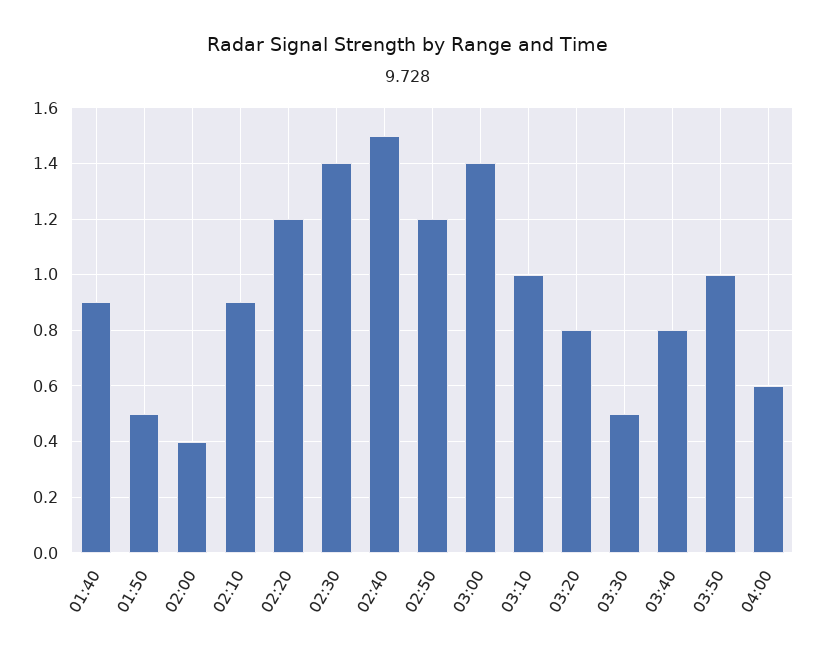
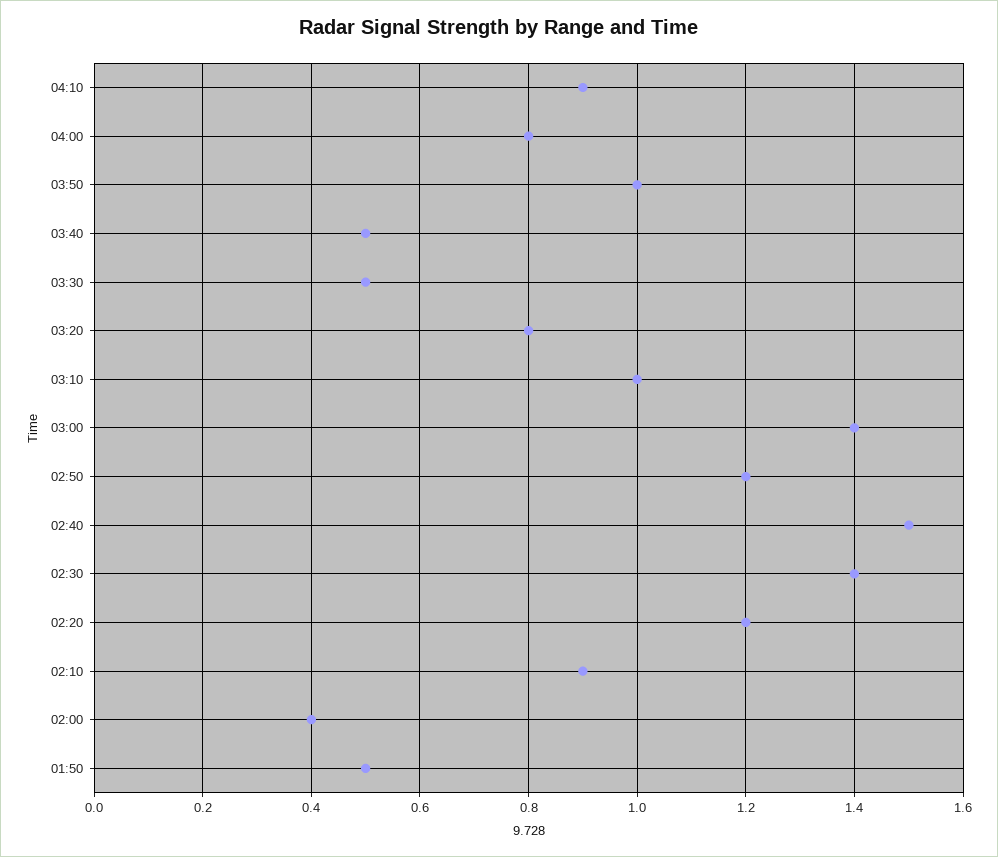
01:40: 0.9 -> none
03:40: 0.8 -> 0.5
04:00: 0.6 -> 0.8
04:10: none -> 0.9

